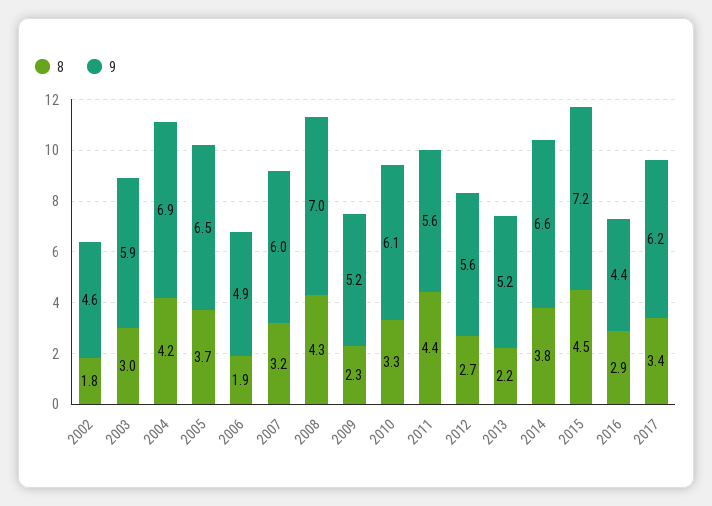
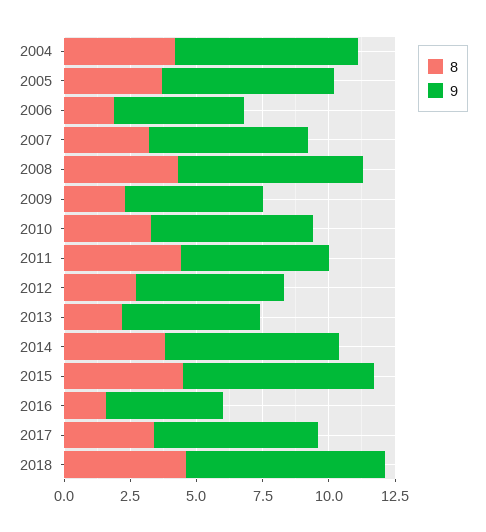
8, 2002: 1.8 -> none
9, 2002: 4.6 -> none
8, 2003: 3 -> none
9, 2003: 5.9 -> none
8, 2016: 2.9 -> 1.5
8, 2018: none -> 4.5
9, 2018: none -> 7.5

